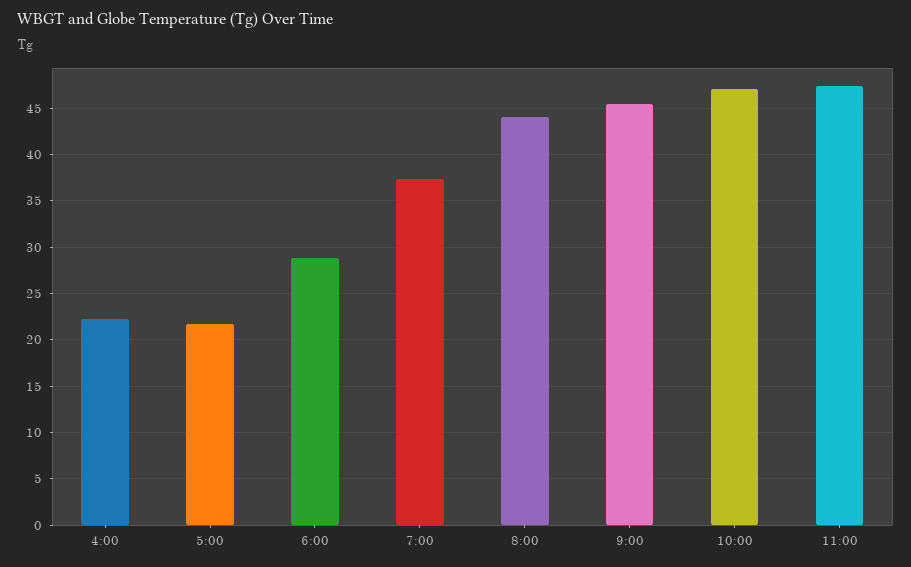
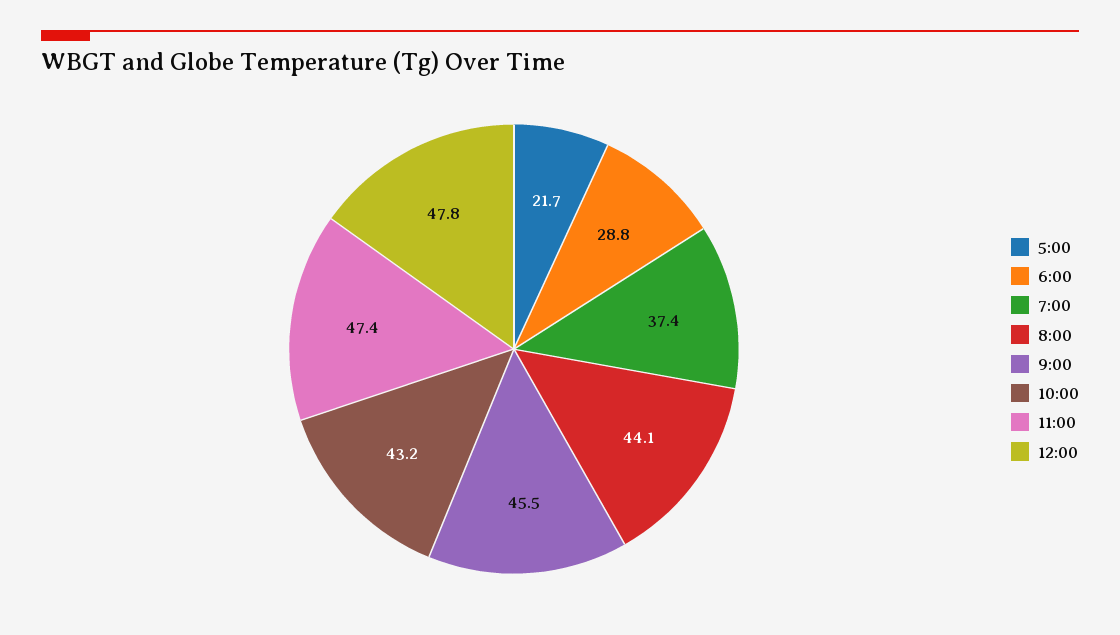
4:00: 22 -> none
10:00: 47 -> 43.2
12:00: none -> 47.8

